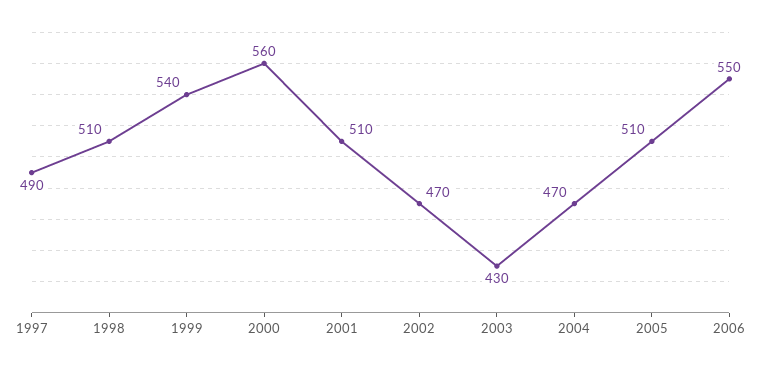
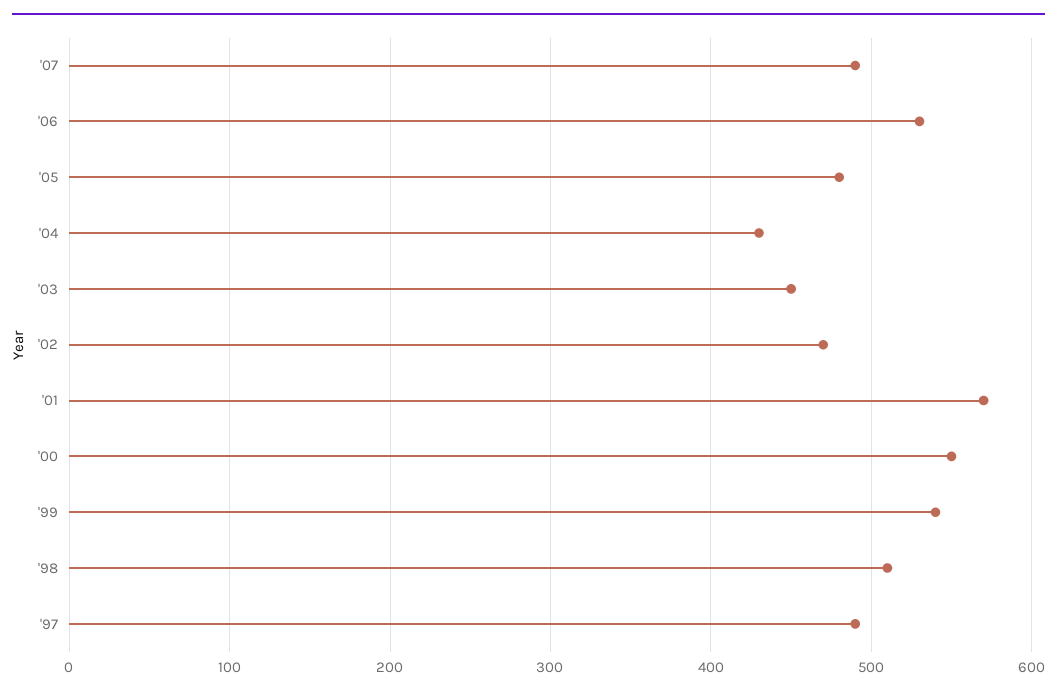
2000: 560 -> 550
2001: 510 -> 570
2003: 430 -> 450
2004: 470 -> 430
2005: 510 -> 480
2006: 550 -> 530
'07: none -> 490

